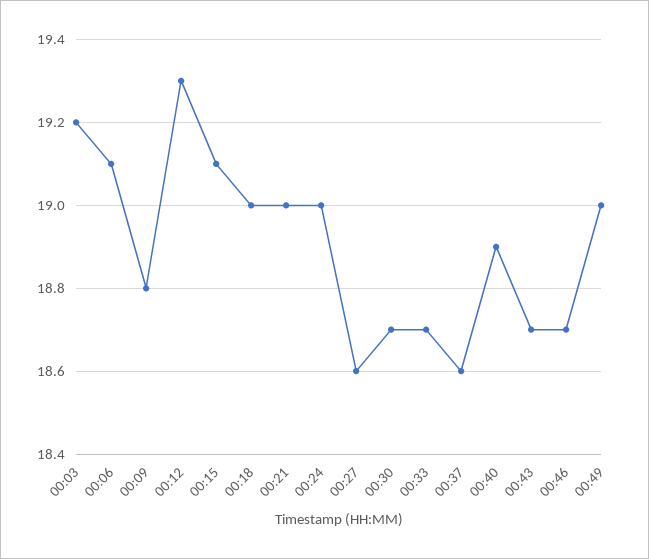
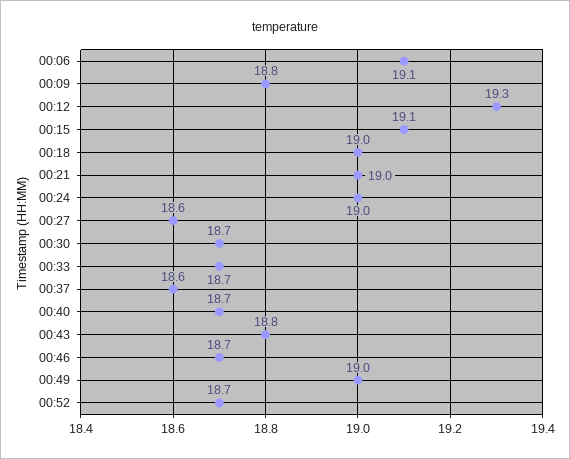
00:03: 19.2 -> none
00:40: 18.9 -> 18.7
00:43: 18.7 -> 18.8
00:52: none -> 18.7

